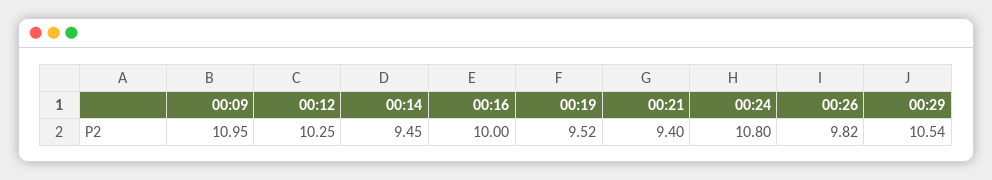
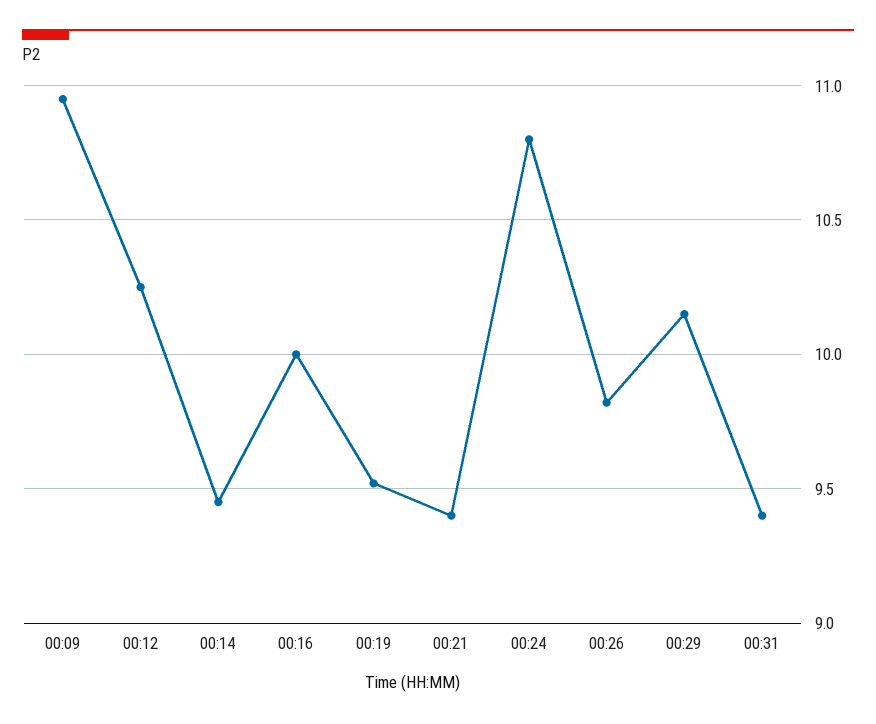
00:29: 10.54 -> 10.15
00:31: none -> 9.4

